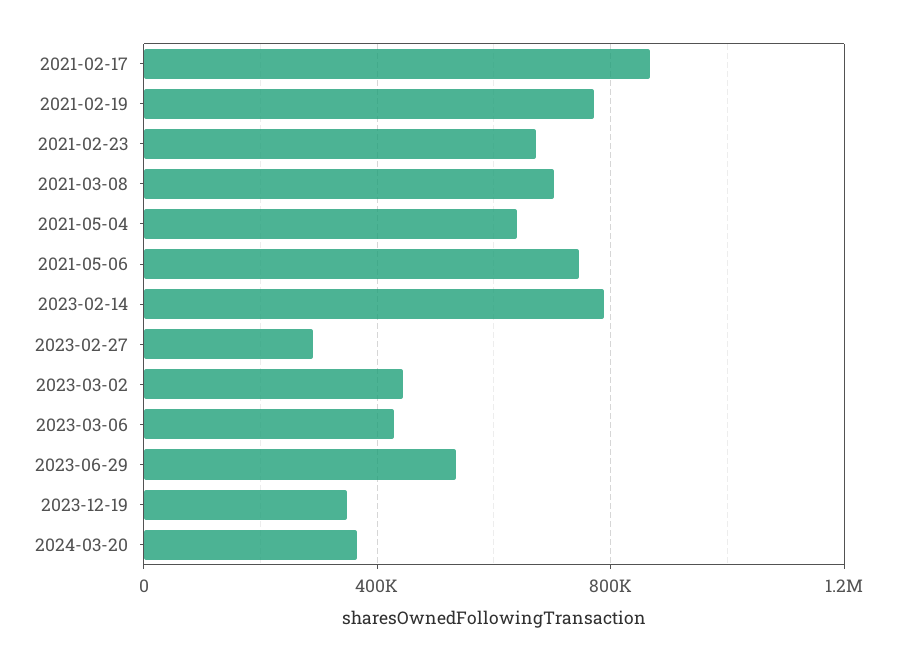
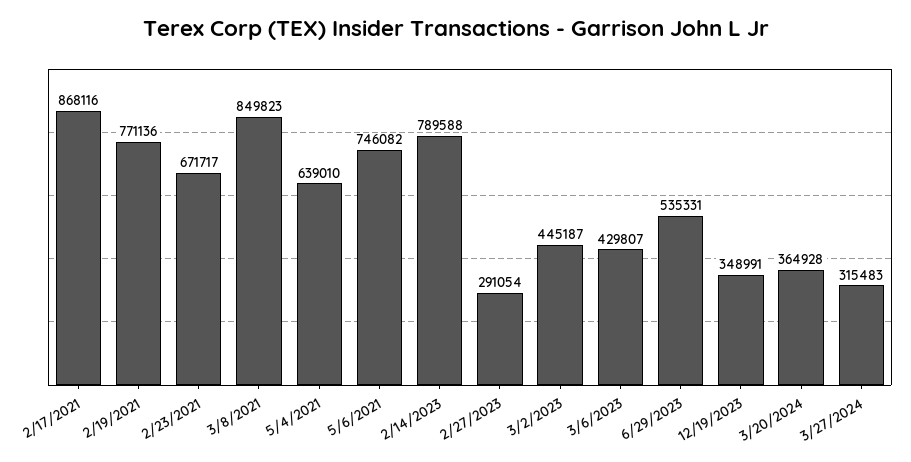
2021-03-08: 700000 -> 849823
3/27/2024: none -> 315483

